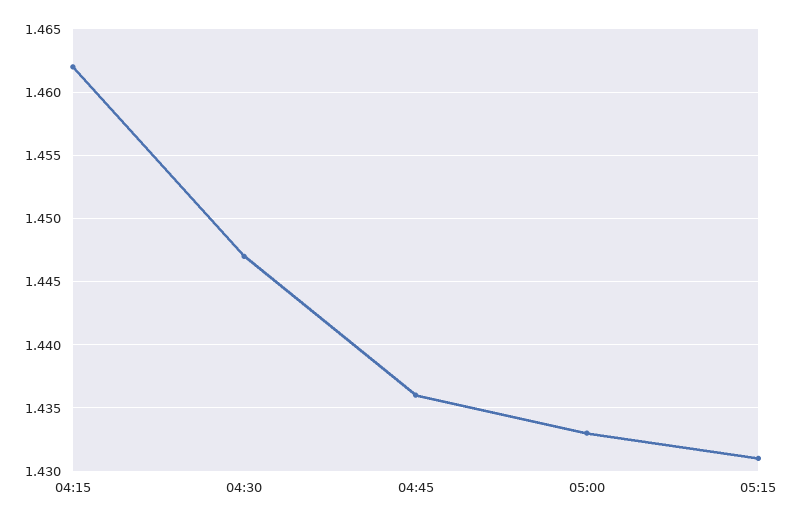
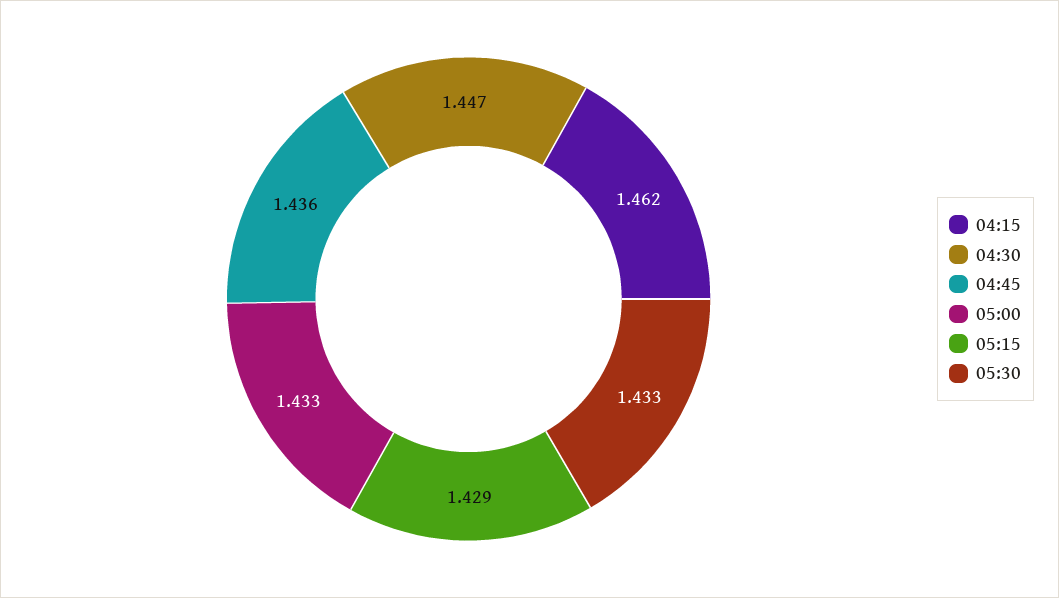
05:15: 1.431 -> 1.429
05:30: none -> 1.433

